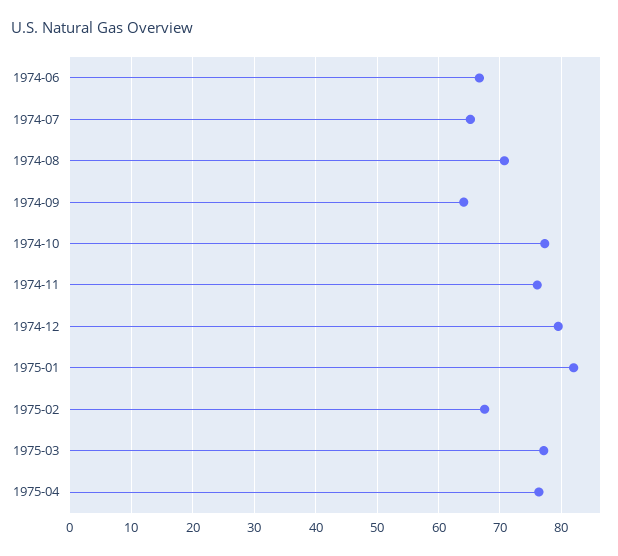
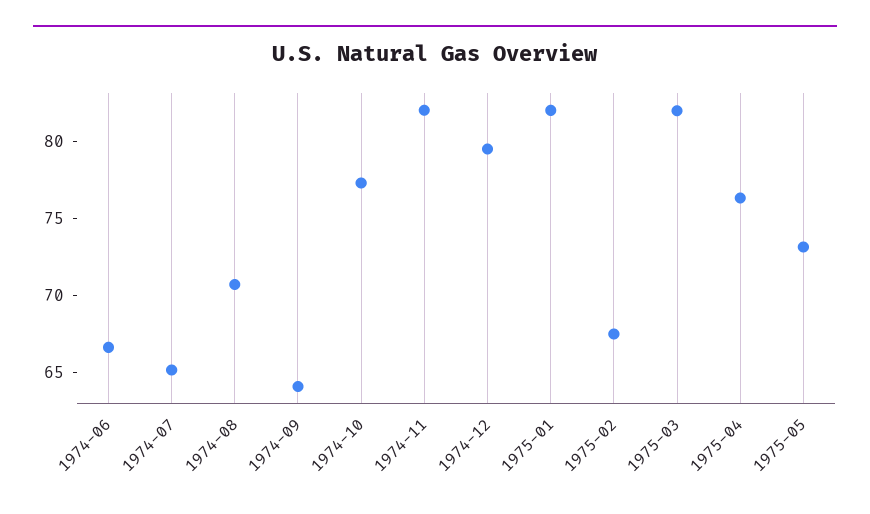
1974-11: 76 -> 82
1975-03: 77 -> 82
1975-05: none -> 73

